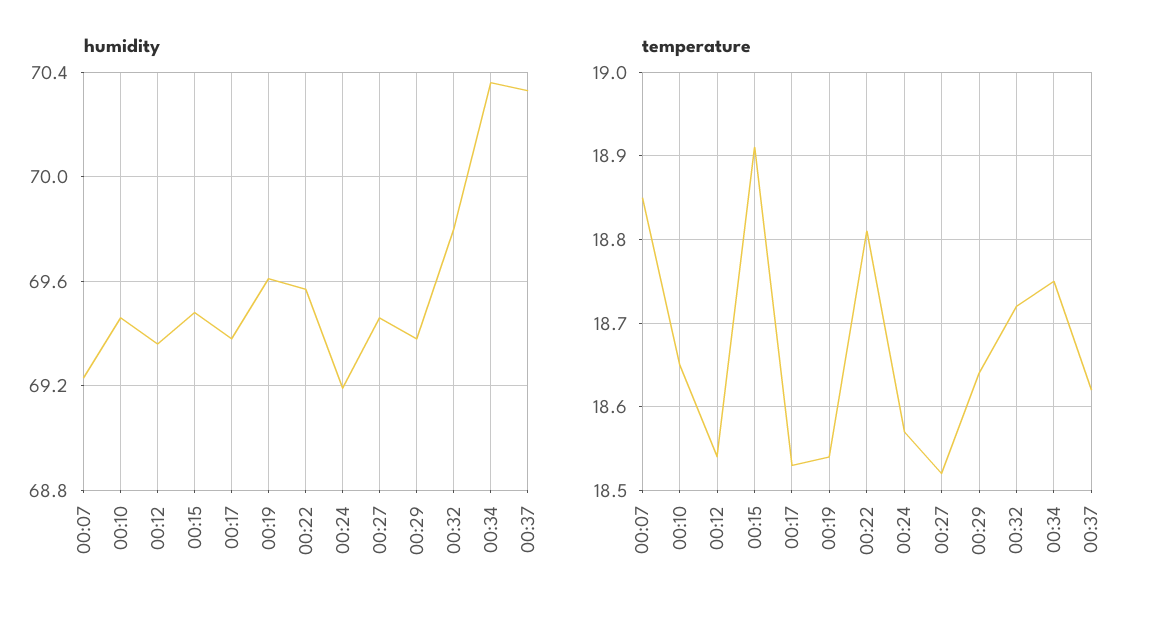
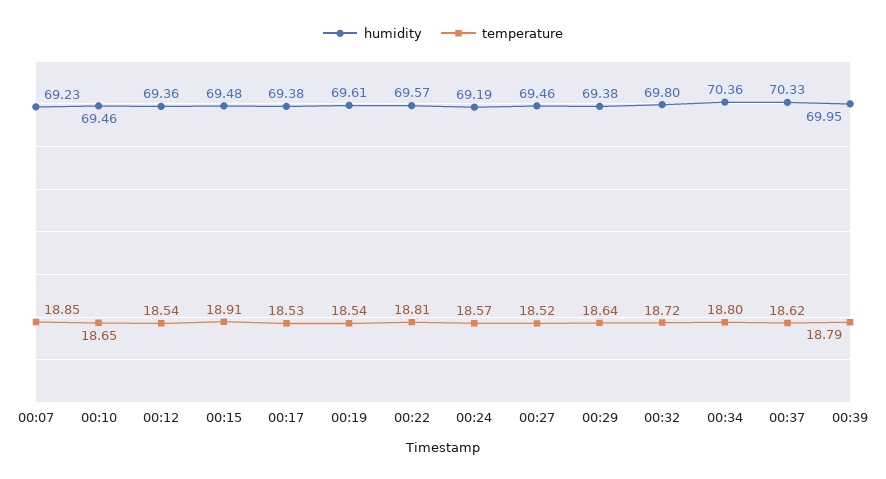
temperature, 00:34: 18.75 -> 18.8
humidity, 00:39: none -> 69.95
temperature, 00:39: none -> 18.79

